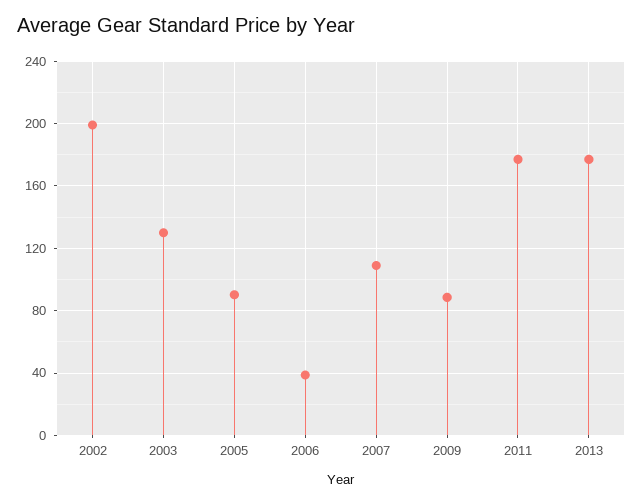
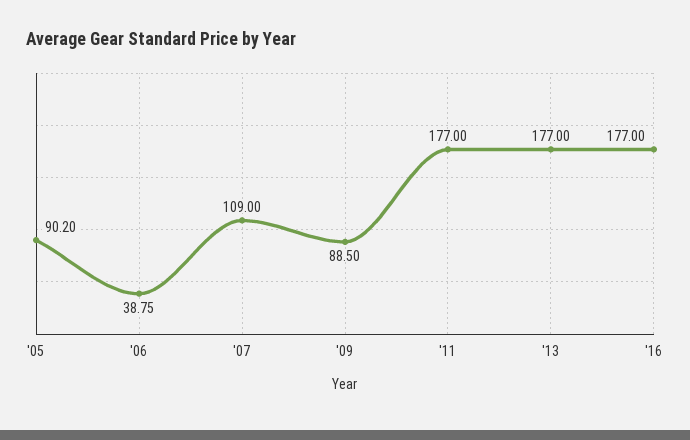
2002: 200 -> none
2003: 130 -> none
'16: none -> 177

